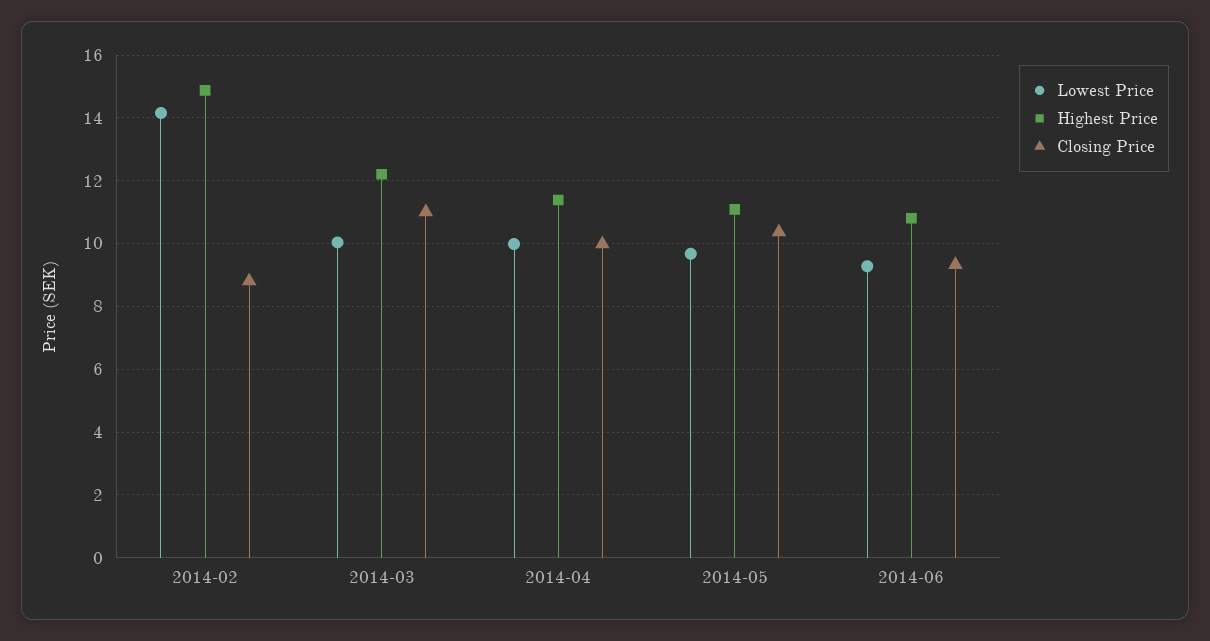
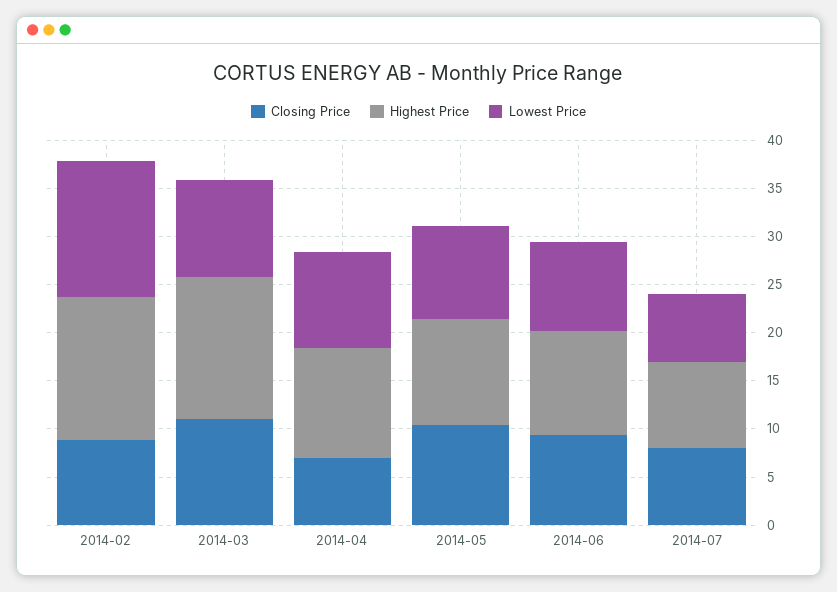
Highest Price, 2014-03: 12.2 -> 15
Closing Price, 2014-04: 10 -> 7
Closing Price, 2014-07: none -> 8
Highest Price, 2014-07: none -> 9
Lowest Price, 2014-07: none -> 7

